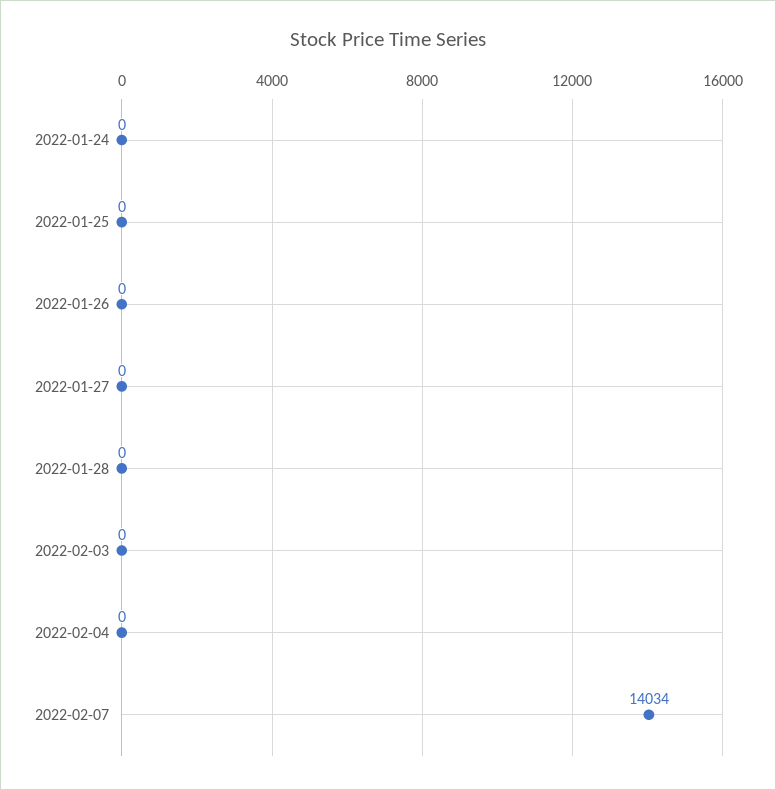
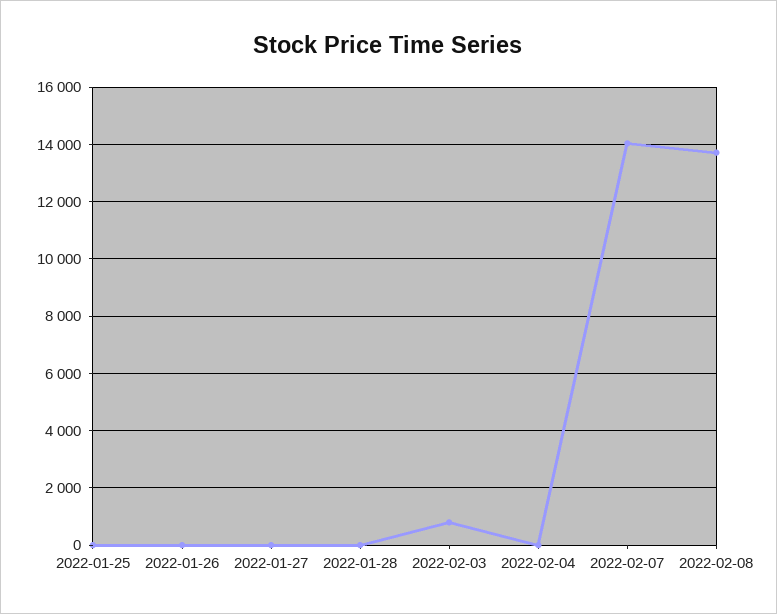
2022-01-24: 0 -> none
2022-02-03: 0 -> 750
2022-02-08: none -> 13750

